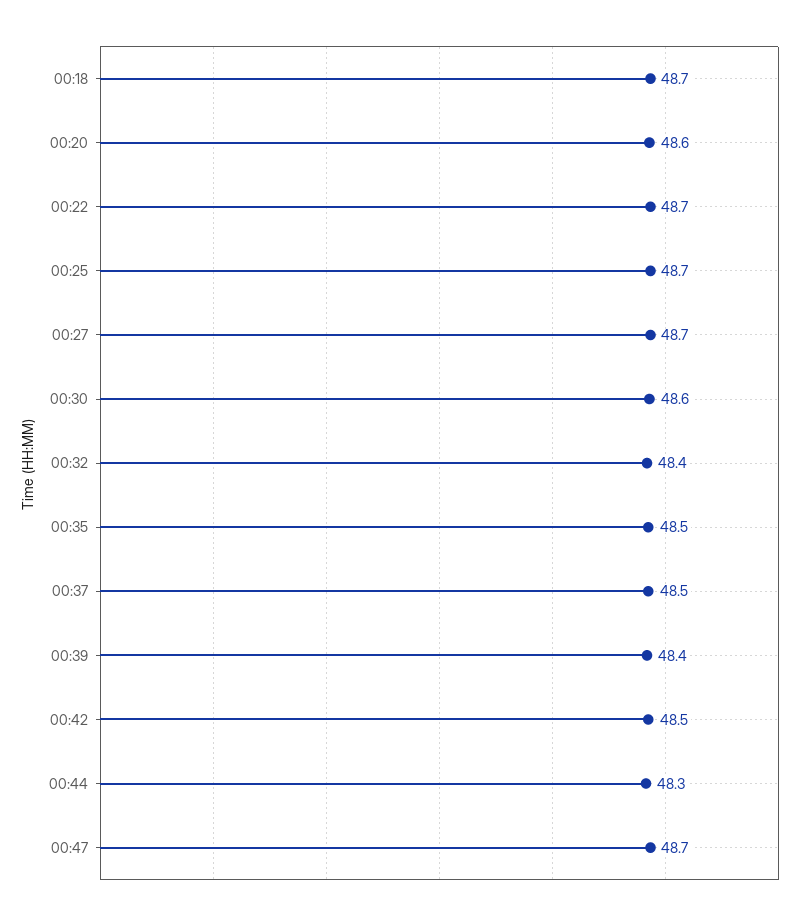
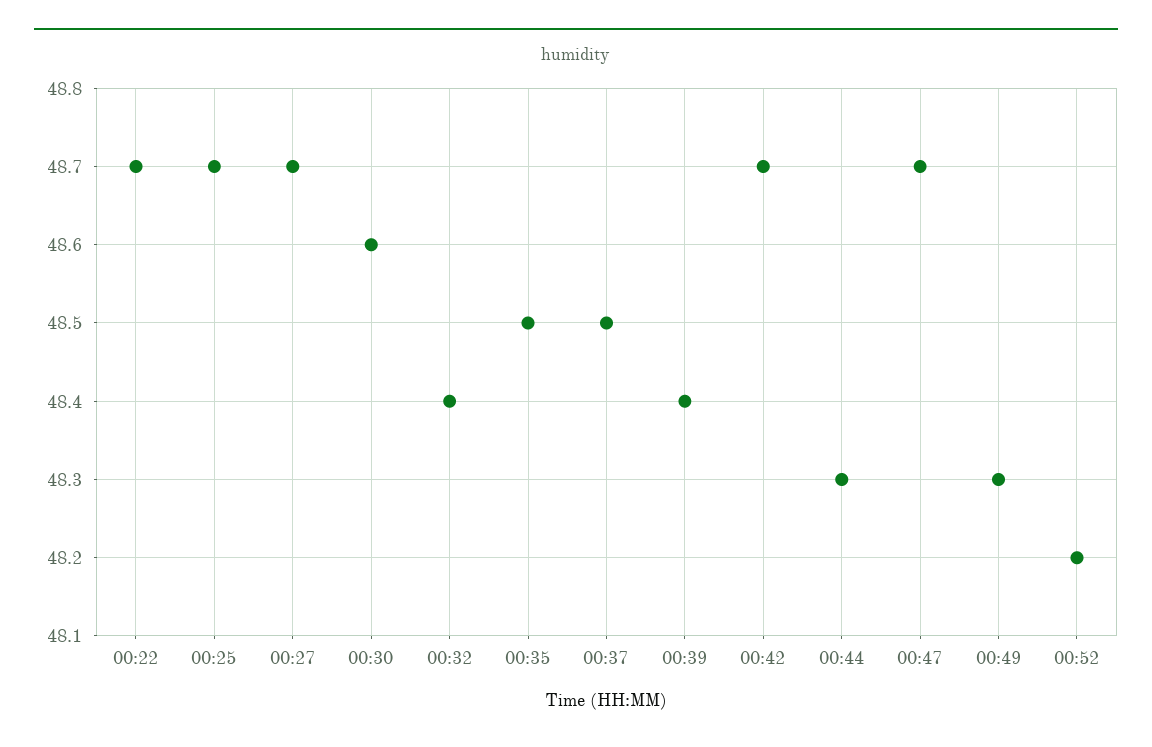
00:18: 48.7 -> none
00:20: 48.6 -> none
00:42: 48.5 -> 48.7
00:49: none -> 48.3
00:52: none -> 48.2

